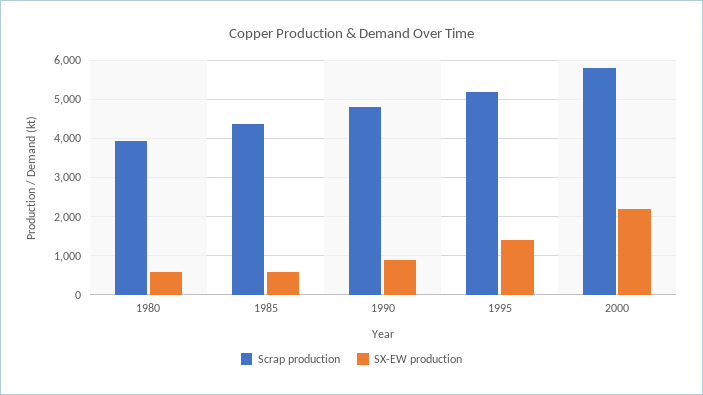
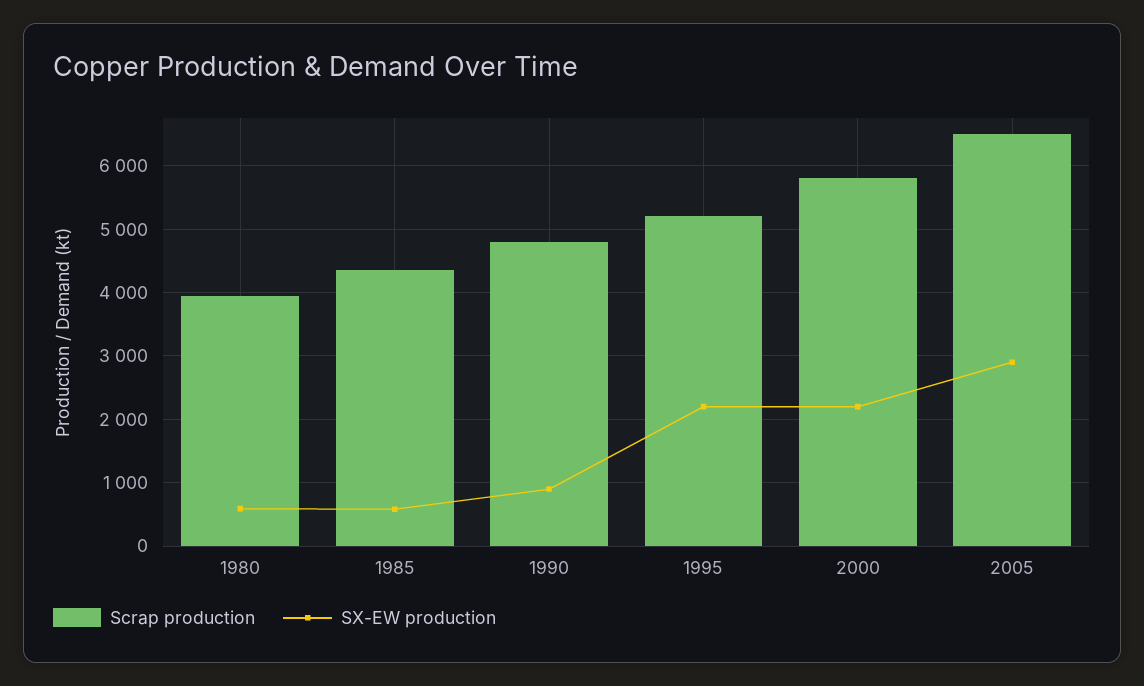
SX-EW production, 1995: 1400 -> 2200
Scrap production, 2005: none -> 6500
SX-EW production, 2005: none -> 2900

